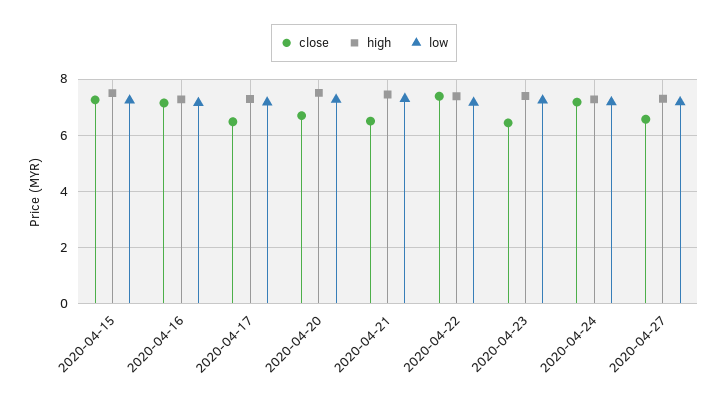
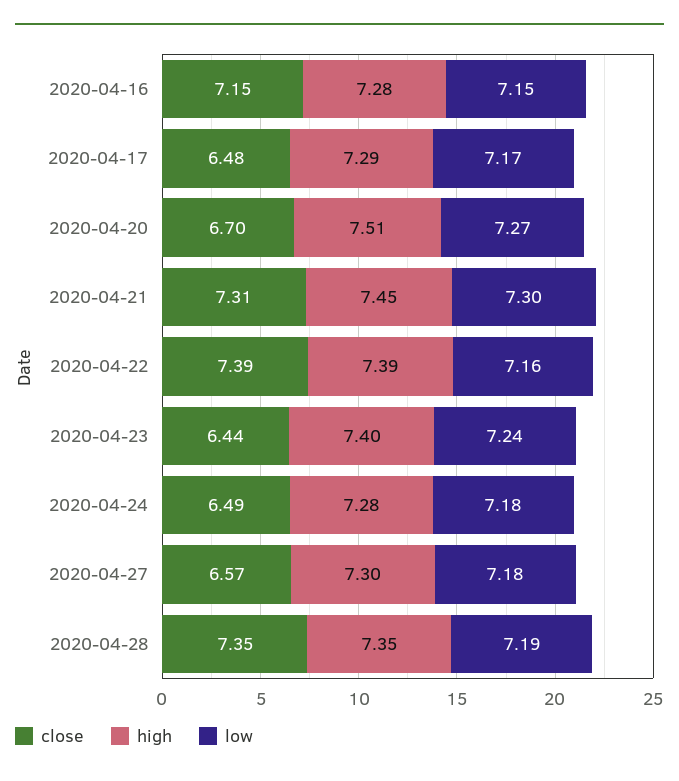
close, 2020-04-15: 7.25 -> none
high, 2020-04-15: 7.5 -> none
low, 2020-04-15: 7.25 -> none
close, 2020-04-21: 6.5 -> 7.31
close, 2020-04-24: 7.25 -> 6.49
close, 2020-04-28: none -> 7.35
high, 2020-04-28: none -> 7.35
low, 2020-04-28: none -> 7.19

